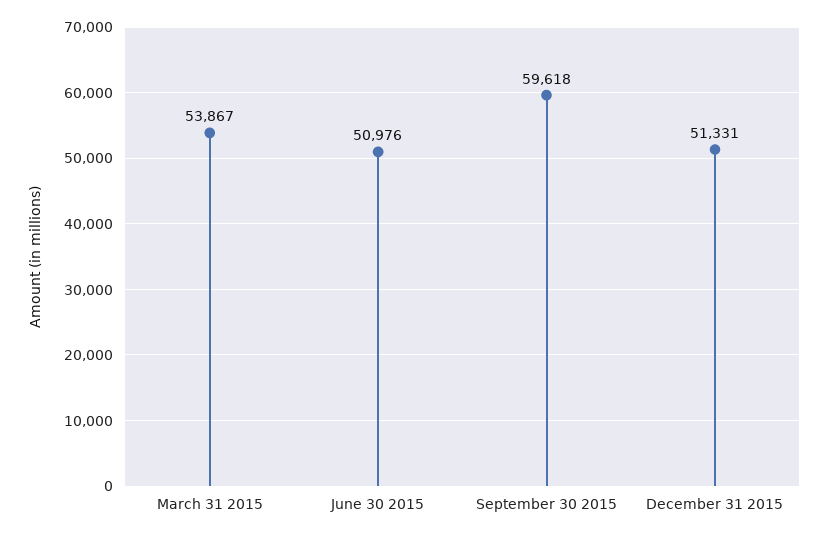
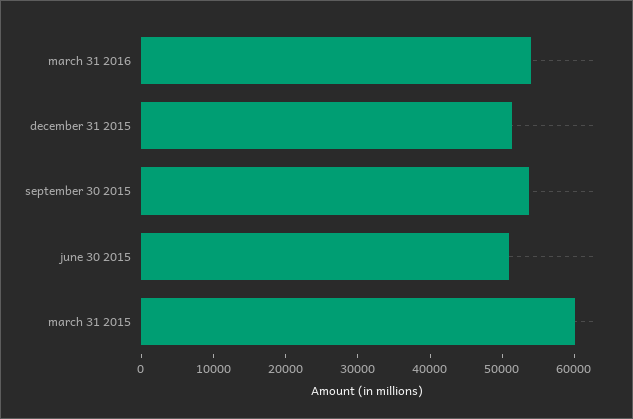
March 31 2015: 53867 -> 60000
September 30 2015: 59618 -> 54000
march 31 2016: none -> 54000

